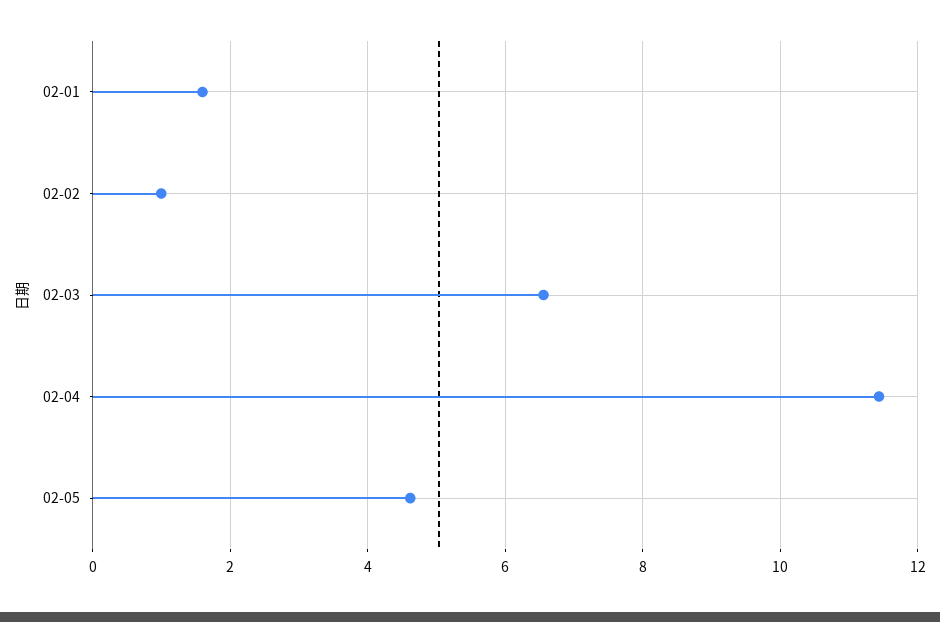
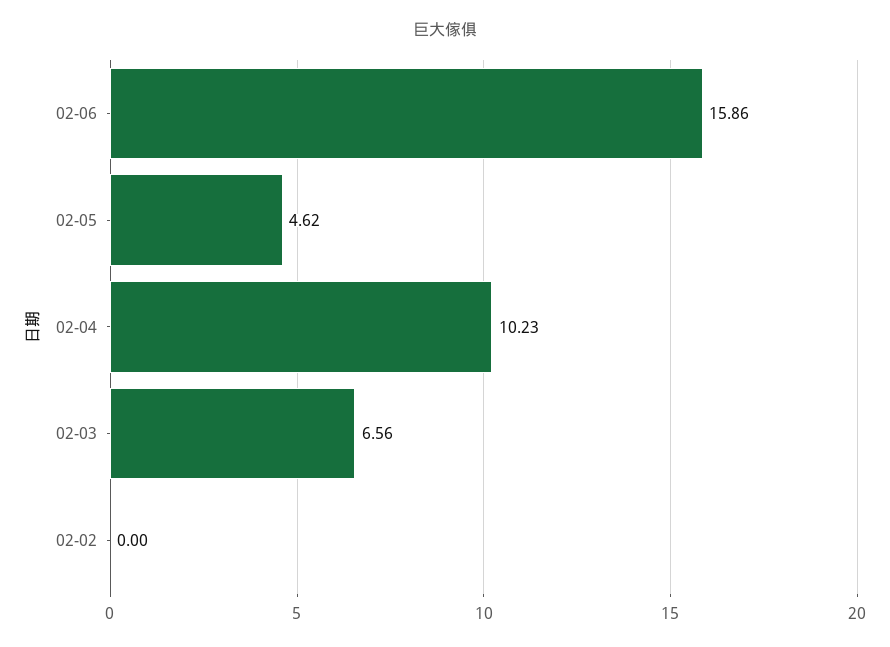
02-01: 1.6 -> none
02-02: 1 -> 0
02-04: 11.4 -> 10.23
02-06: none -> 15.86

